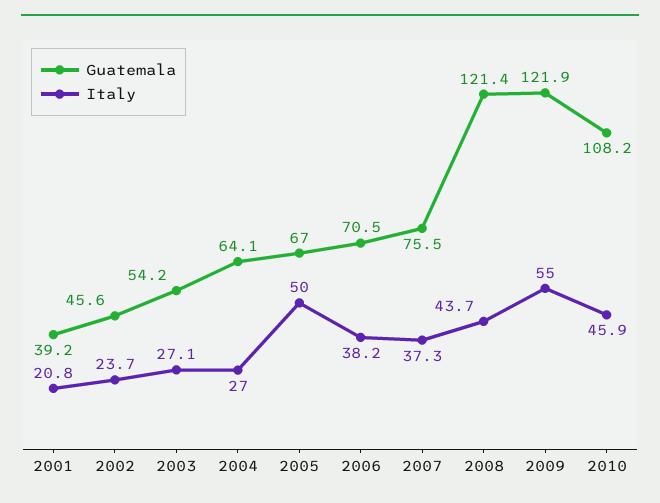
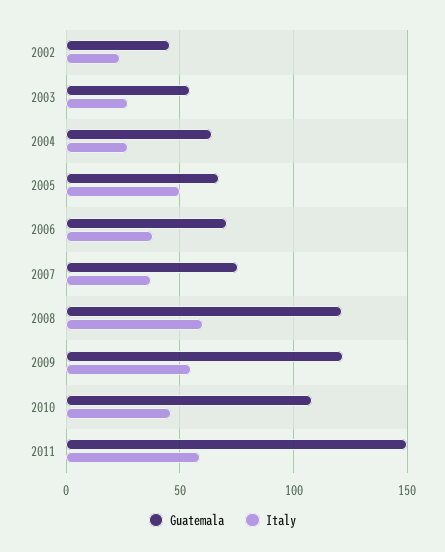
Guatemala, 2001: 39.2 -> none
Italy, 2001: 20.8 -> none
Italy, 2008: 43.7 -> 60
Guatemala, 2011: none -> 150
Italy, 2011: none -> 60

